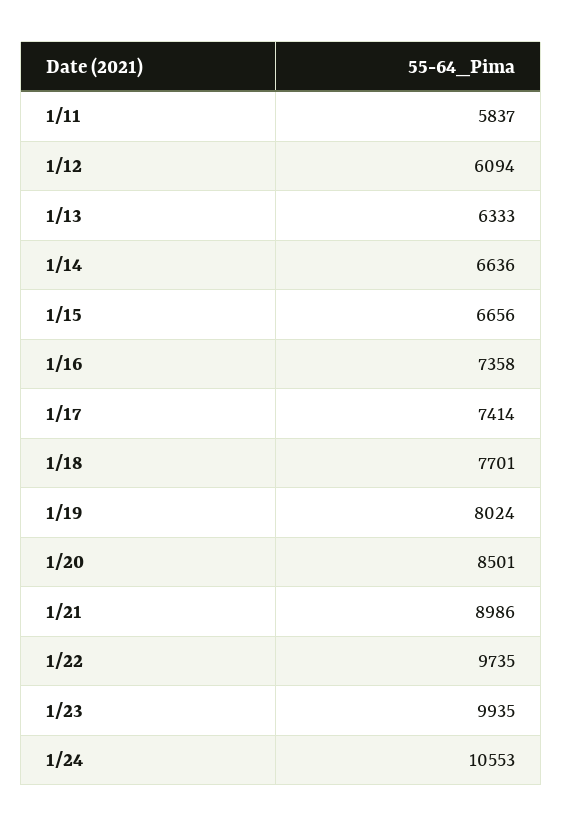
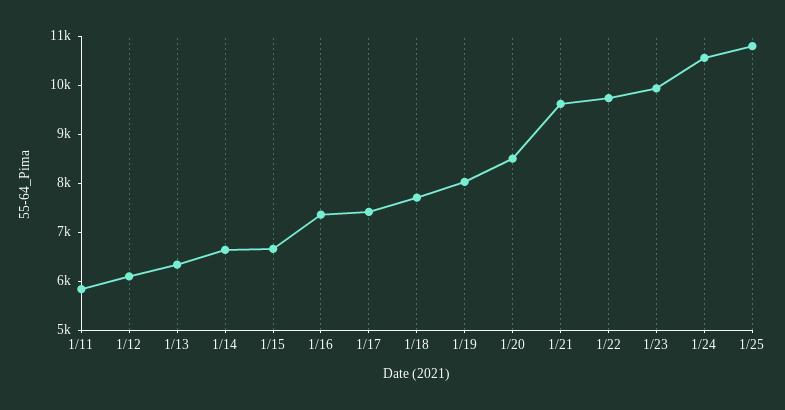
1/21: 8986 -> 9600
1/25: none -> 10800

